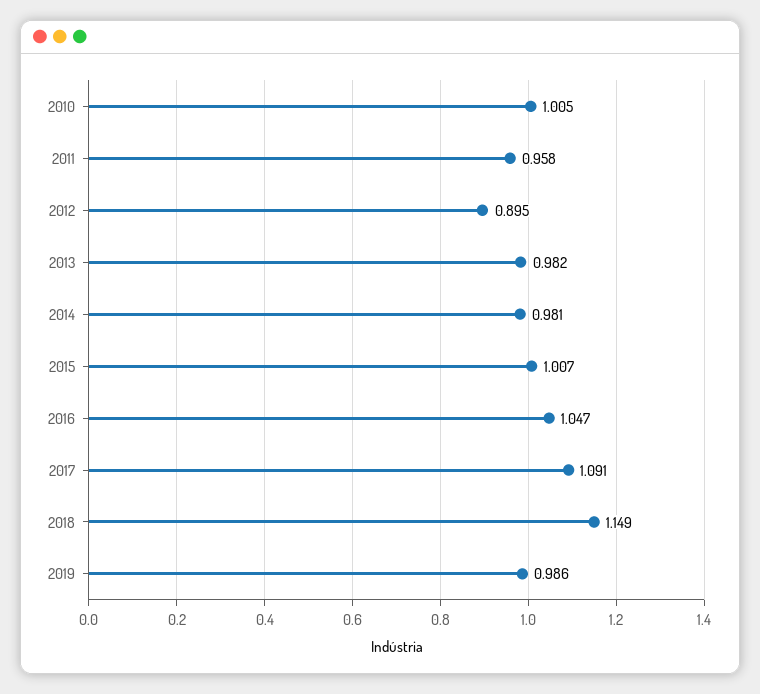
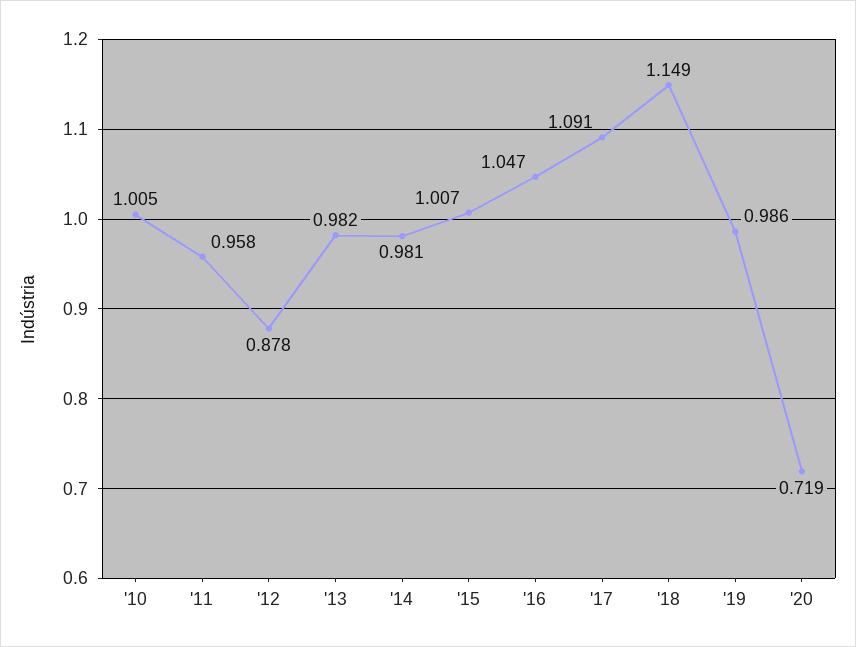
2012: 0.895 -> 0.878
'20: none -> 0.719

